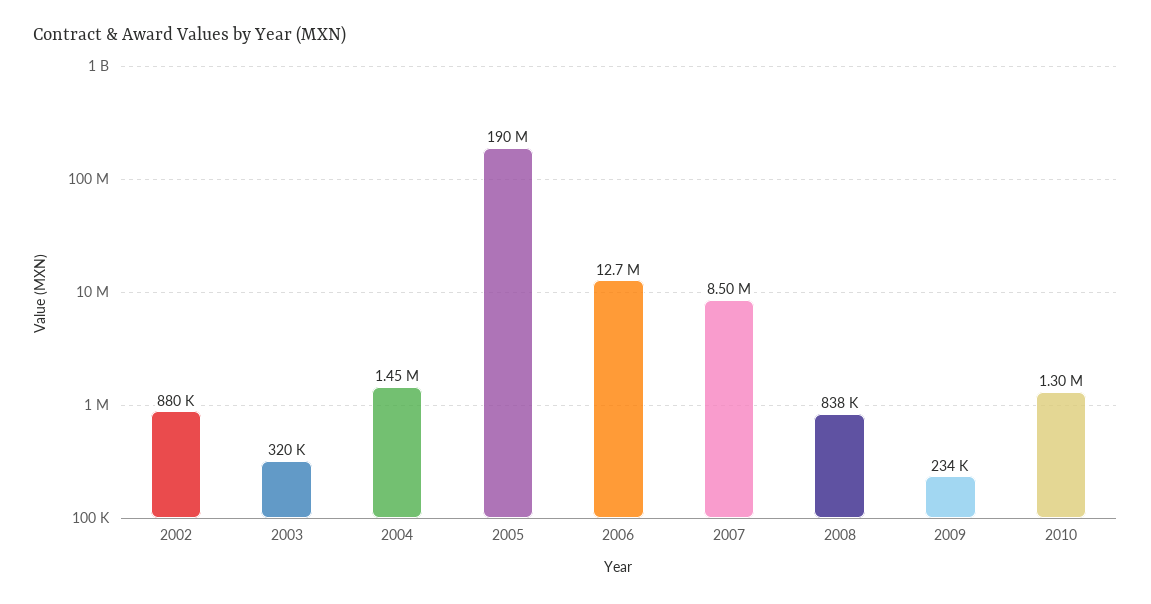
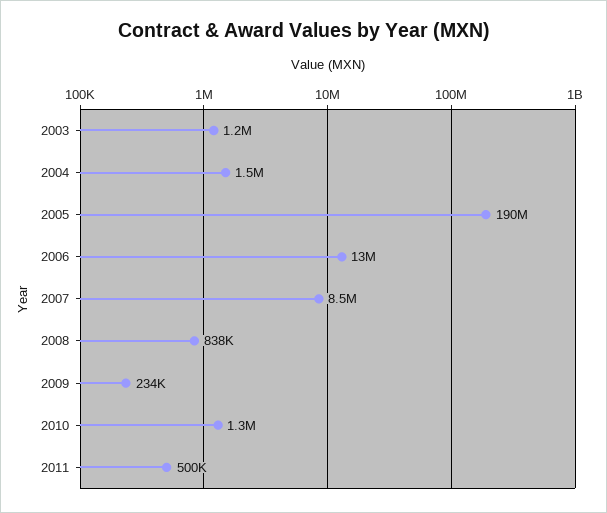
2002: 880000 -> none
2003: 320000 -> 1200000
2011: none -> 500000

